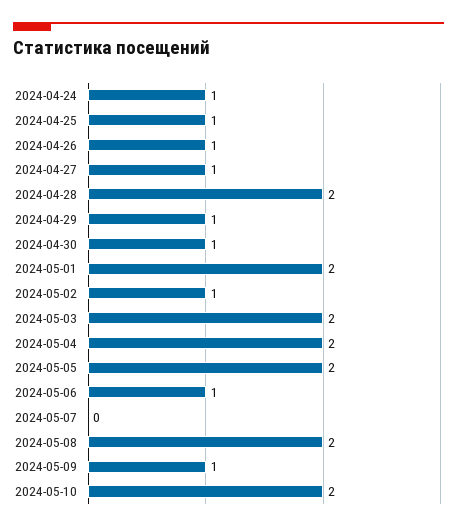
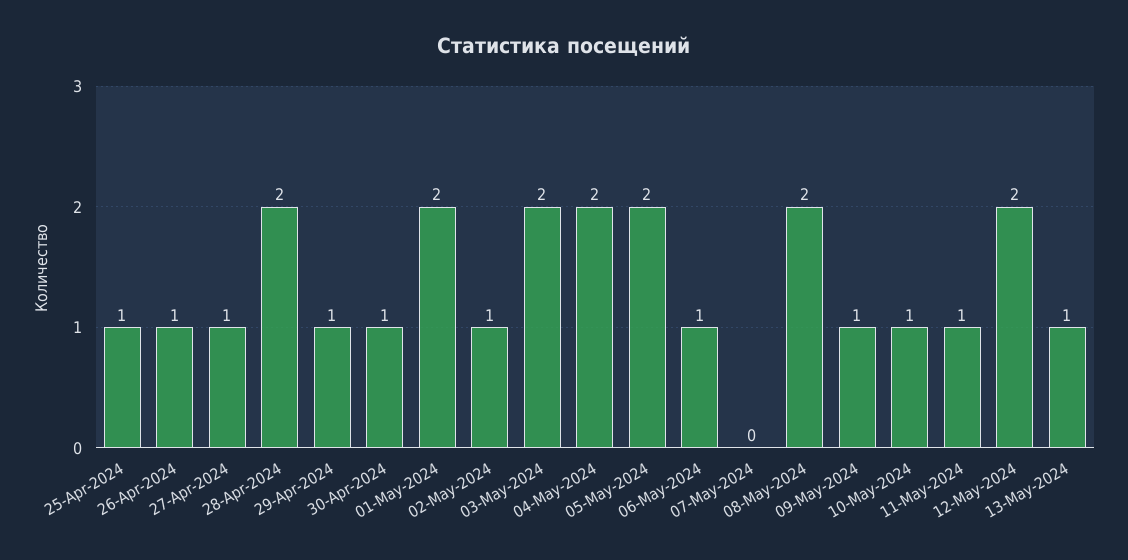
2024-04-24: 1 -> none
2024-05-10: 2 -> 1
11-May-2024: none -> 1
12-May-2024: none -> 2
13-May-2024: none -> 1

